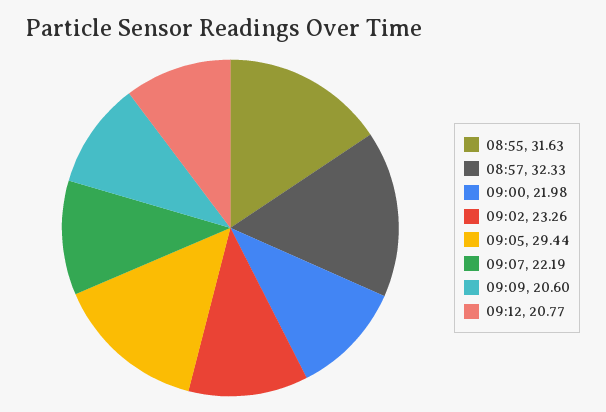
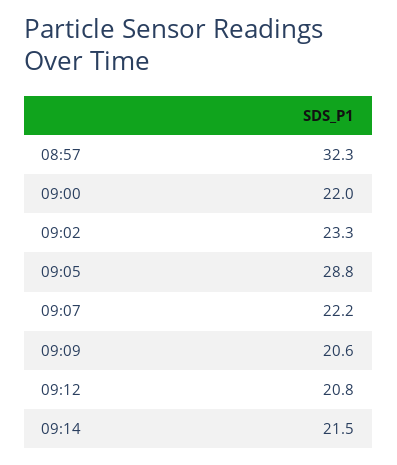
08:55: 31.63 -> none
09:05: 29.44 -> 28.8
09:14: none -> 21.5

